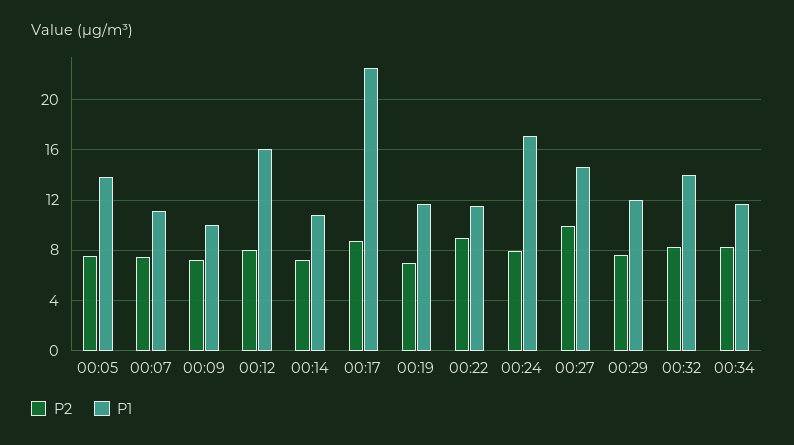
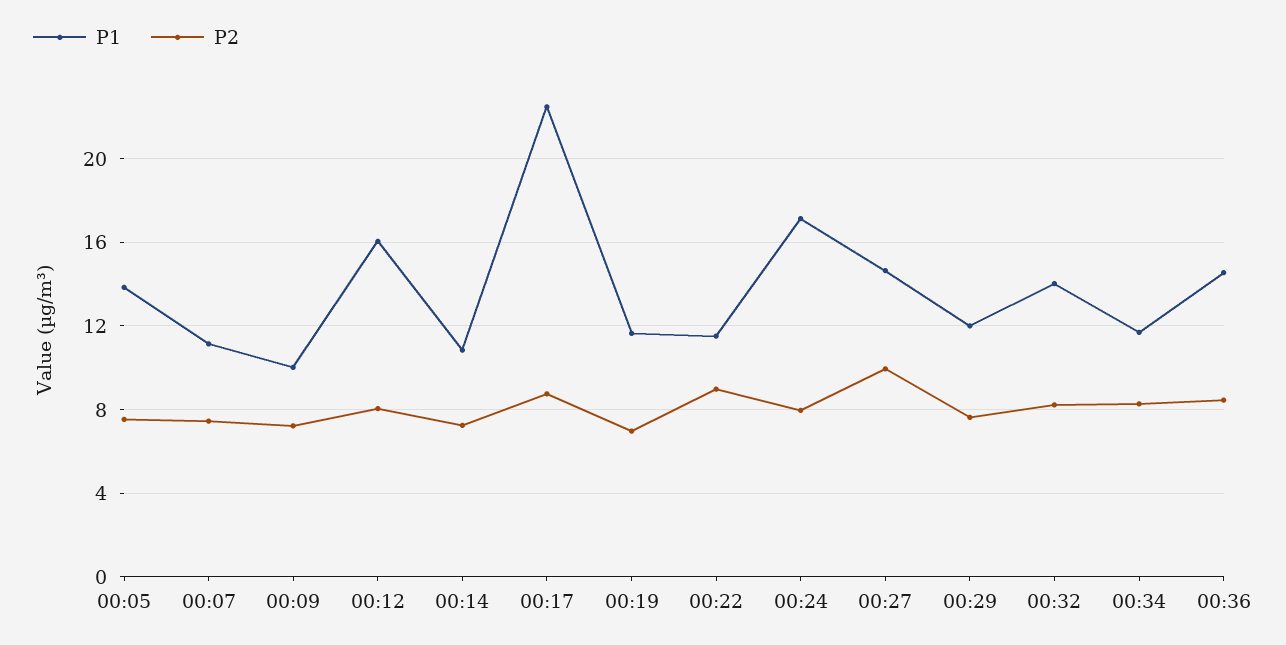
P1, 00:36: none -> 14.5
P2, 00:36: none -> 8.5

